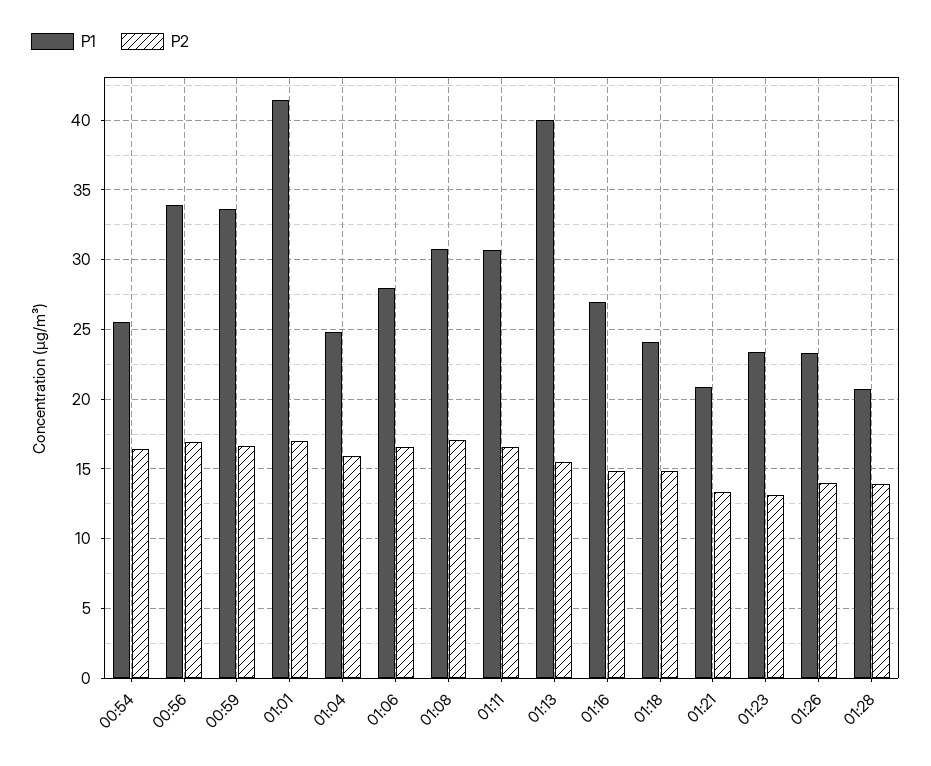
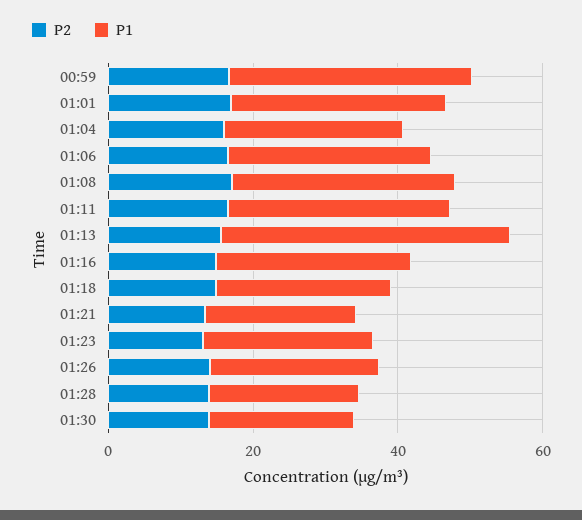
P1, 00:54: 25.5 -> none
P2, 00:54: 16.5 -> none
P1, 00:56: 34 -> none
P2, 00:56: 17 -> none
P1, 01:01: 41.5 -> 30
P2, 01:30: none -> 15
P1, 01:30: none -> 20

